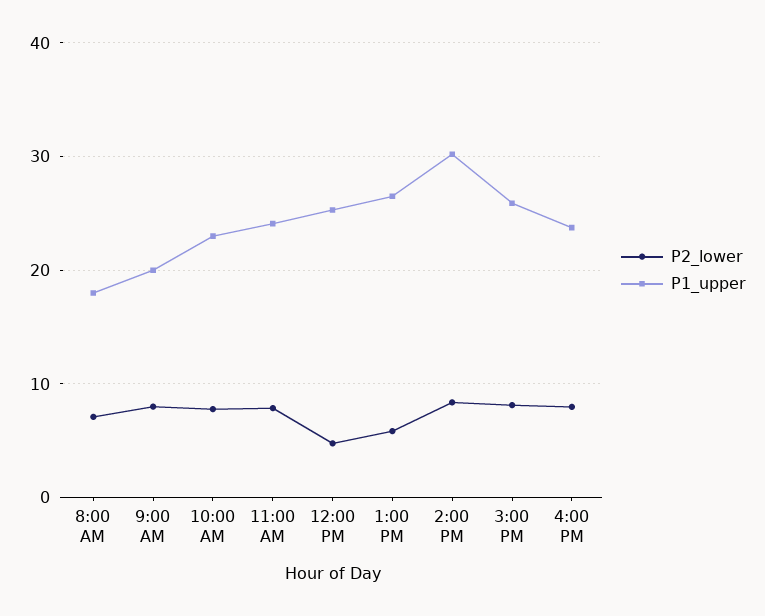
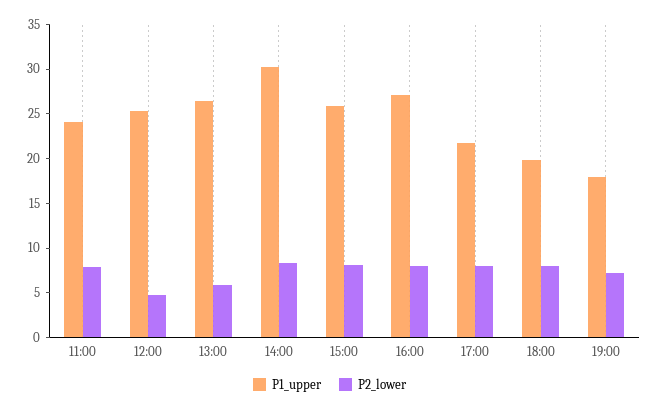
P2_lower, 8:00 AM: 7 -> none
P1_upper, 8:00 AM: 18 -> none
P2_lower, 9:00 AM: 8 -> none
P1_upper, 9:00 AM: 20 -> none
P2_lower, 10:00 AM: 8 -> none
P1_upper, 10:00 AM: 23 -> none
P1_upper, 4:00 PM: 24 -> 27
P1_upper, 17:00: none -> 22
P2_lower, 17:00: none -> 8
P1_upper, 18:00: none -> 20
P2_lower, 18:00: none -> 8
P1_upper, 19:00: none -> 18
P2_lower, 19:00: none -> 7

